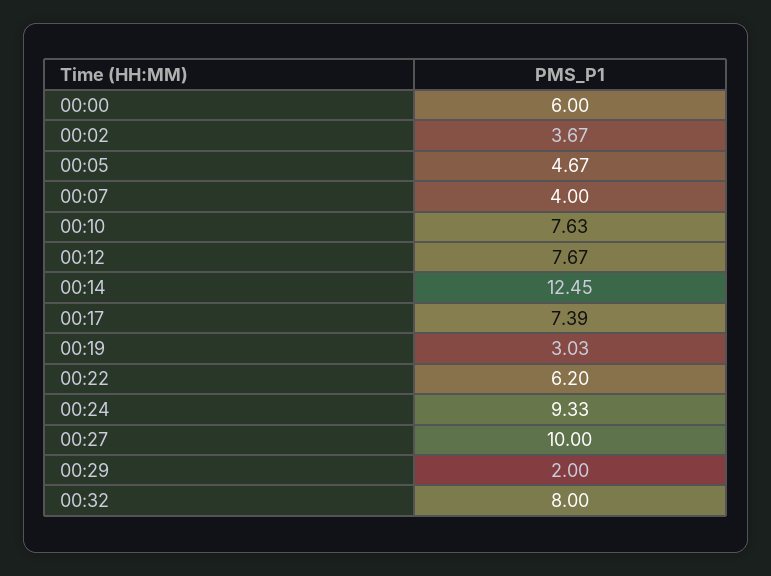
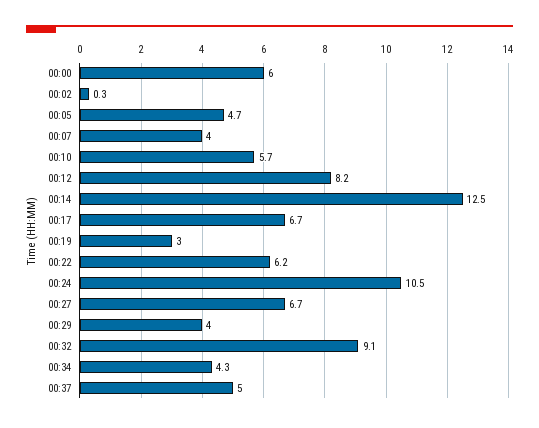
00:02: 3.67 -> 0.3
00:10: 7.63 -> 5.7
00:12: 7.67 -> 8.2
00:17: 7.39 -> 6.7
00:24: 9.33 -> 10.5
00:27: 10 -> 6.7
00:29: 2 -> 4
00:32: 8 -> 9.1
00:34: none -> 4.3
00:37: none -> 5

